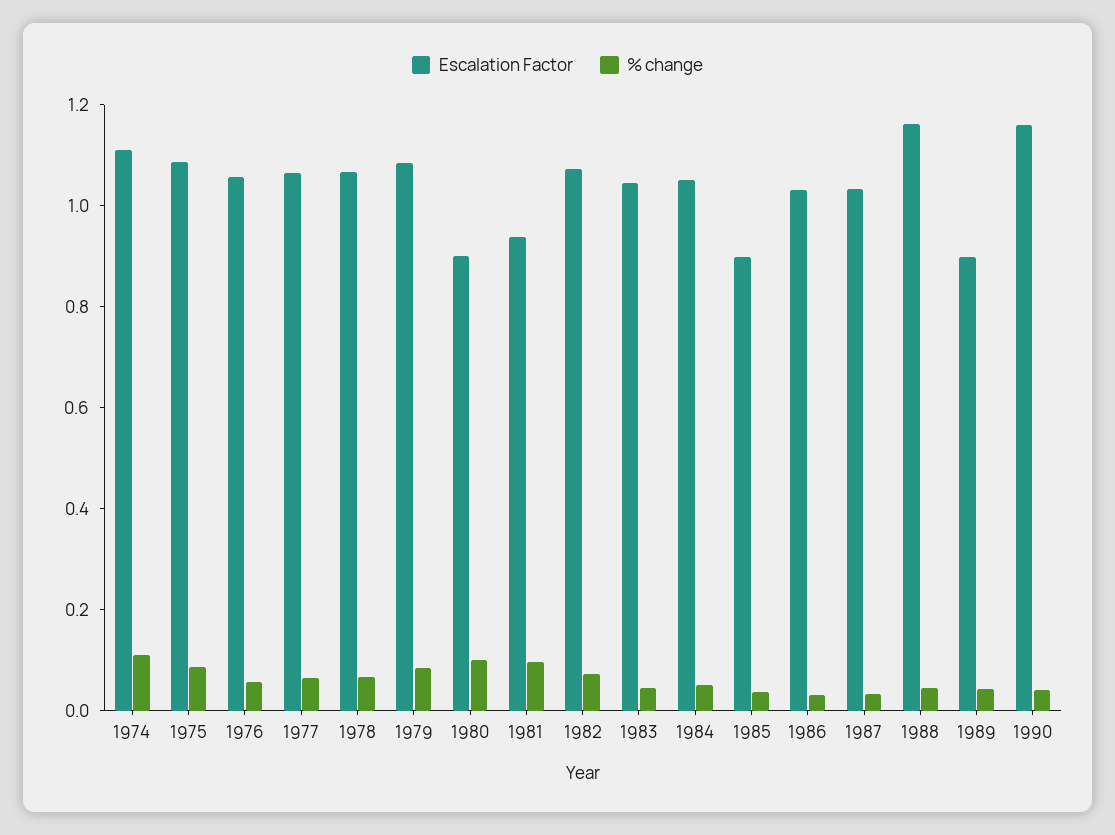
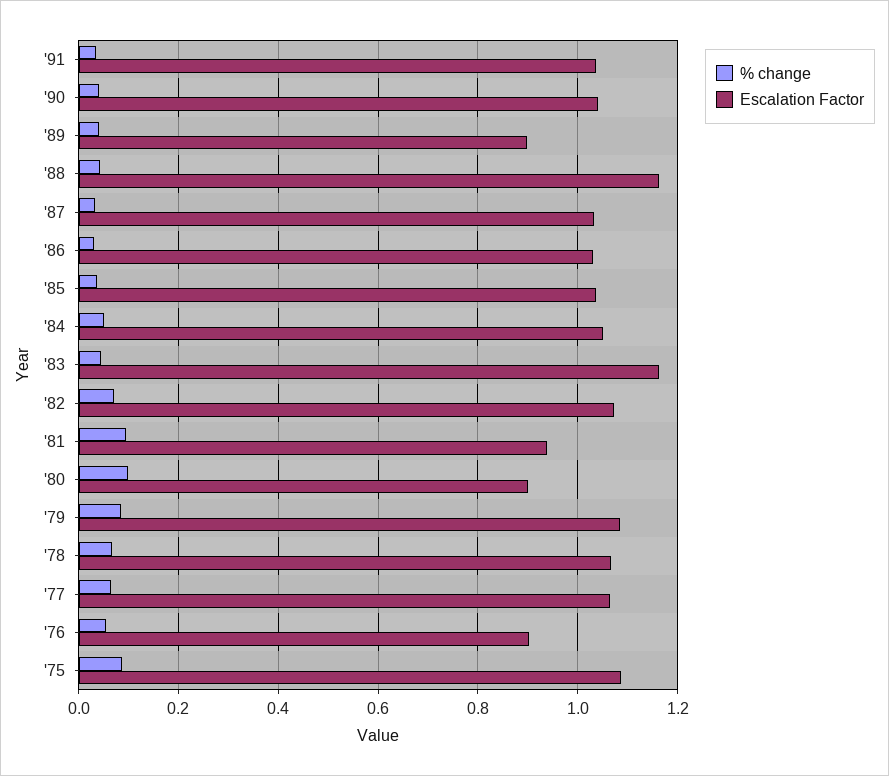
Escalation Factor, 1974: 1.1 -> none
% change, 1974: 0.1 -> none
Escalation Factor, 1976: 1.05 -> 0.9
Escalation Factor, 1983: 1.05 -> 1.16
Escalation Factor, 1985: 0.9 -> 1.04
Escalation Factor, 1990: 1.15 -> 1.04
% change, '91: none -> 0.04
Escalation Factor, '91: none -> 1.04

